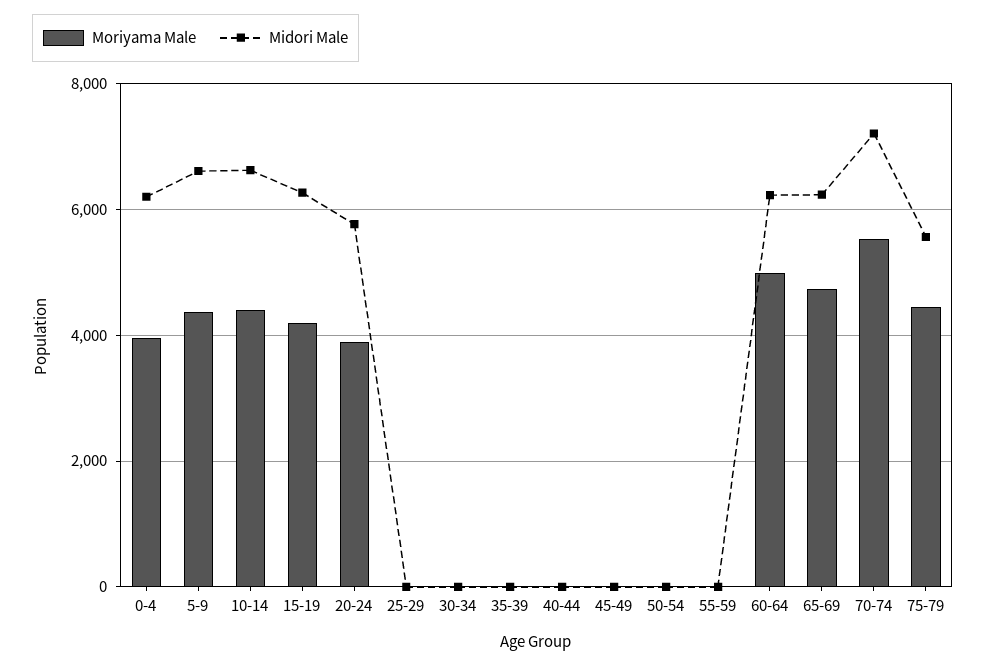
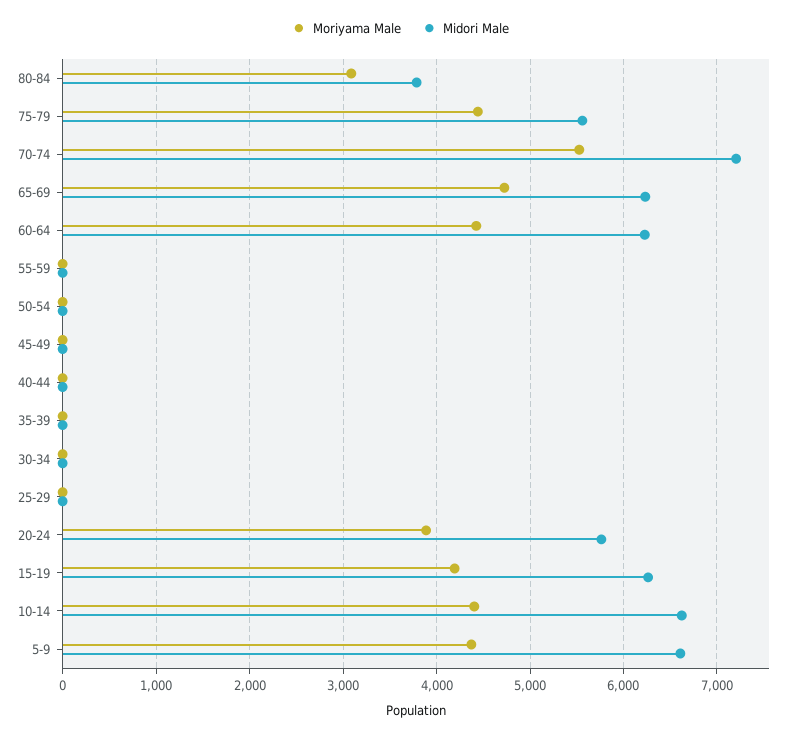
Moriyama Male, 0-4: 4000 -> none
Midori Male, 0-4: 6200 -> none
Moriyama Male, 60-64: 5000 -> 4400
Moriyama Male, 80-84: none -> 3100
Midori Male, 80-84: none -> 3800

